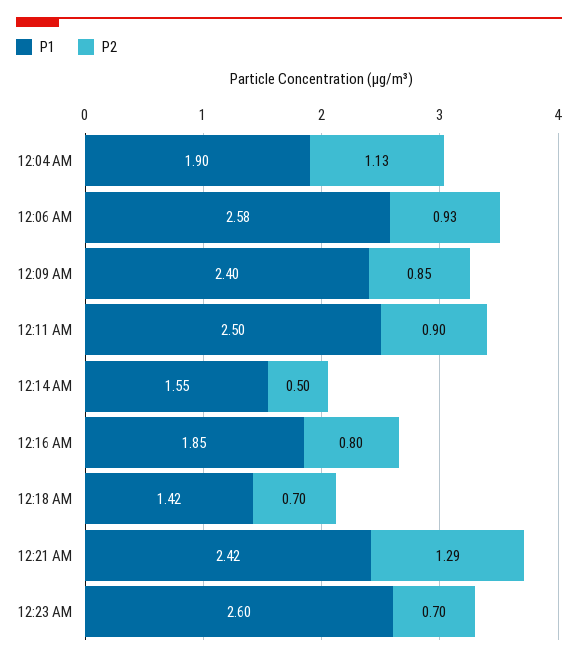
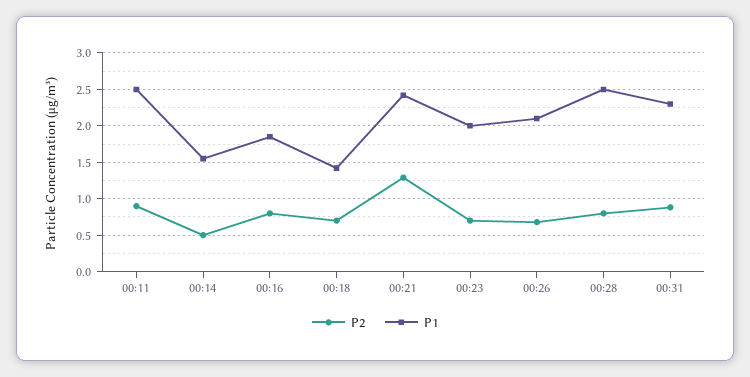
P1, 12:04 AM: 1.9 -> none
P2, 12:04 AM: 1.13 -> none
P1, 12:06 AM: 2.58 -> none
P2, 12:06 AM: 0.93 -> none
P1, 12:09 AM: 2.4 -> none
P2, 12:09 AM: 0.85 -> none
P1, 12:23 AM: 2.6 -> 2
P2, 00:26: none -> 0.7
P1, 00:26: none -> 2.1
P2, 00:28: none -> 0.8
P1, 00:28: none -> 2.5
P2, 00:31: none -> 0.9
P1, 00:31: none -> 2.3

